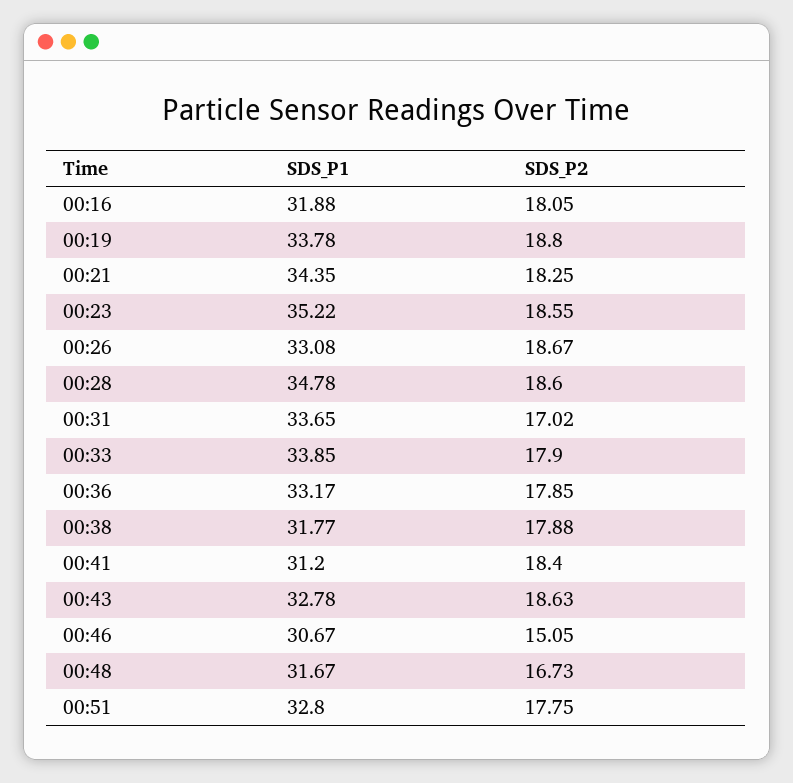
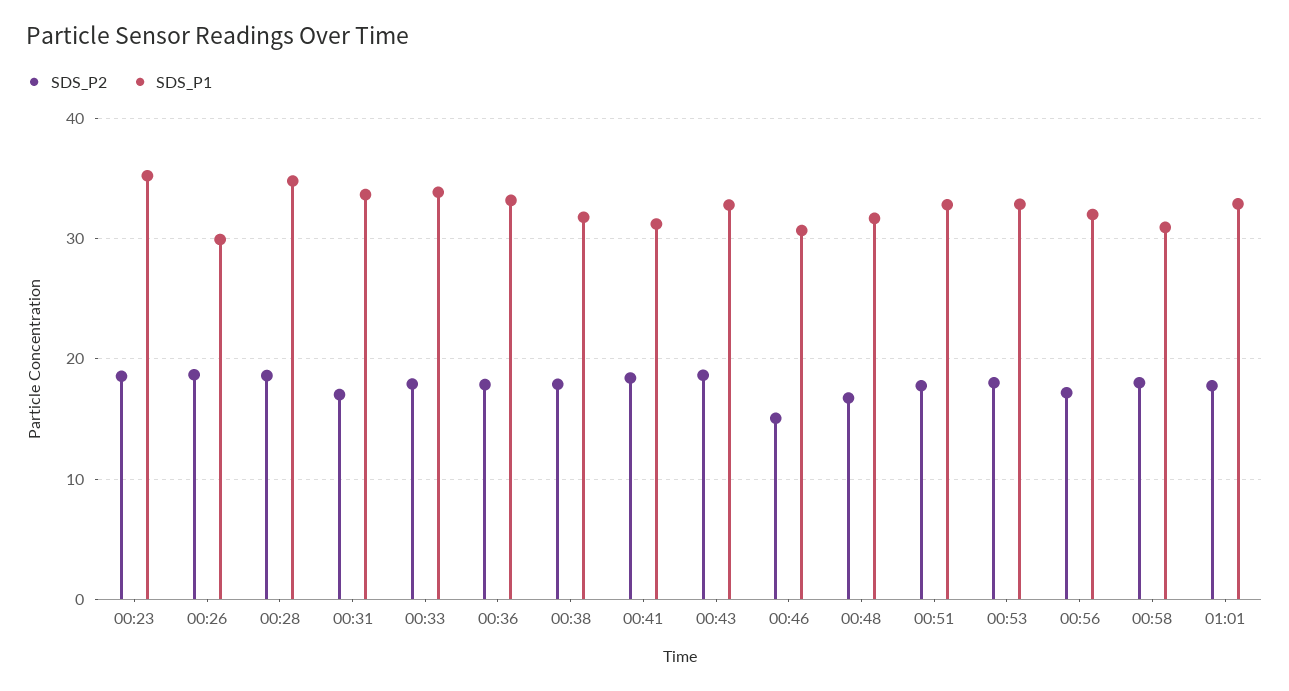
SDS_P1, 00:16: 31.88 -> none
SDS_P2, 00:16: 18.05 -> none
SDS_P1, 00:19: 33.78 -> none
SDS_P2, 00:19: 18.8 -> none
SDS_P1, 00:21: 34.35 -> none
SDS_P2, 00:21: 18.25 -> none
SDS_P1, 00:26: 33.08 -> 30
SDS_P2, 00:53: none -> 18
SDS_P1, 00:53: none -> 33
SDS_P2, 00:56: none -> 17
SDS_P1, 00:56: none -> 32
SDS_P2, 00:58: none -> 18
SDS_P1, 00:58: none -> 31
SDS_P2, 01:01: none -> 18
SDS_P1, 01:01: none -> 33

